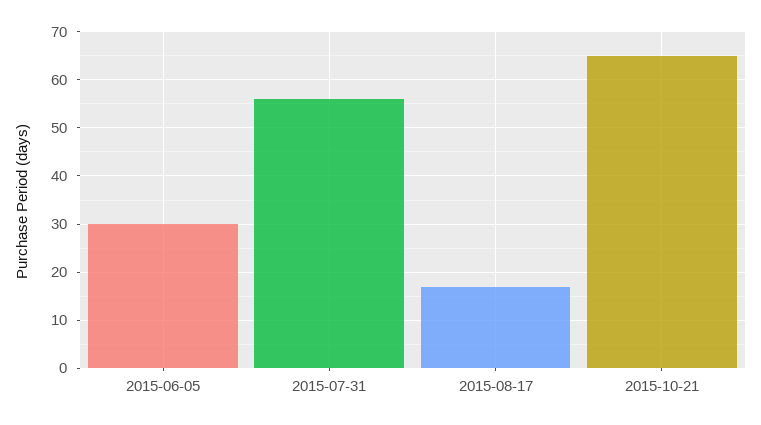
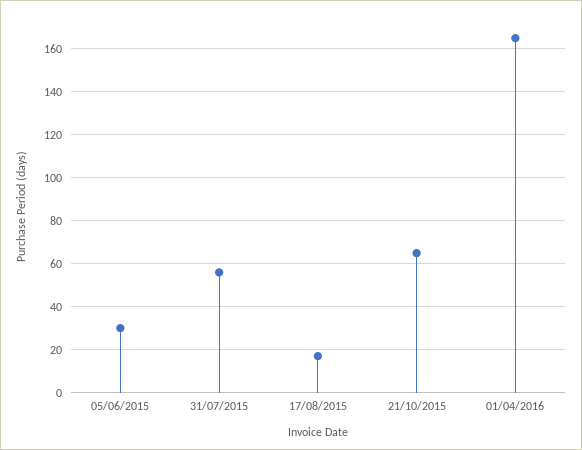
01/04/2016: none -> 165

